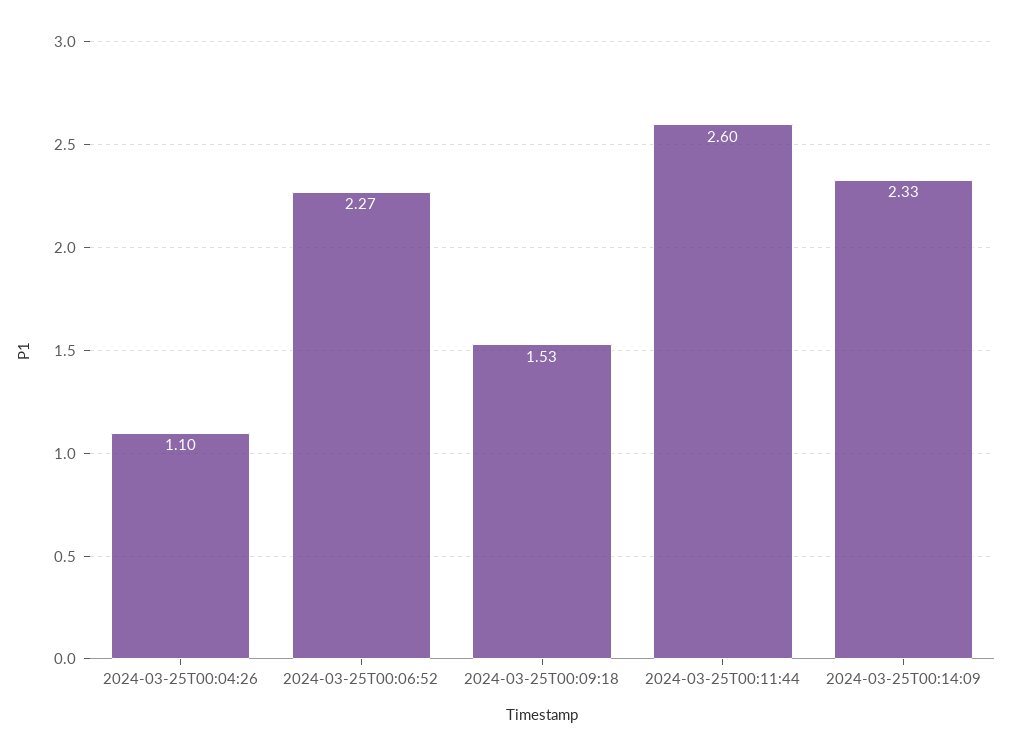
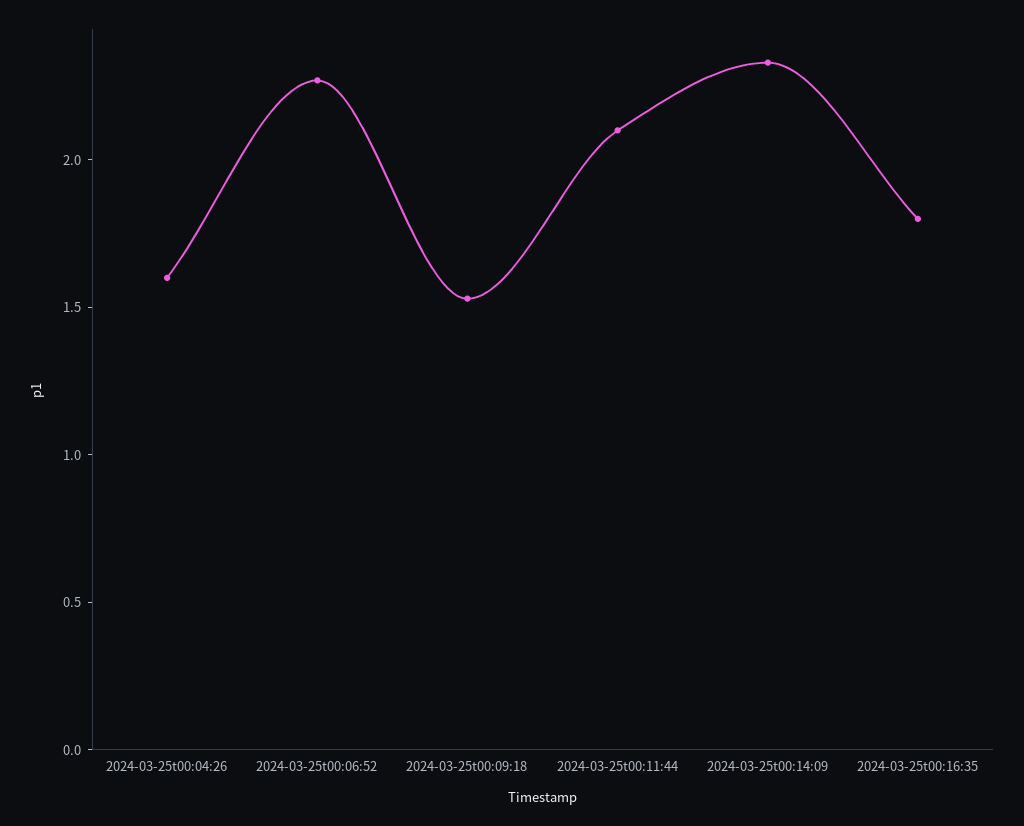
2024-03-25T00:04:26: 1.1 -> 1.6
2024-03-25T00:11:44: 2.6 -> 2.1
2024-03-25t00:16:35: none -> 1.8

